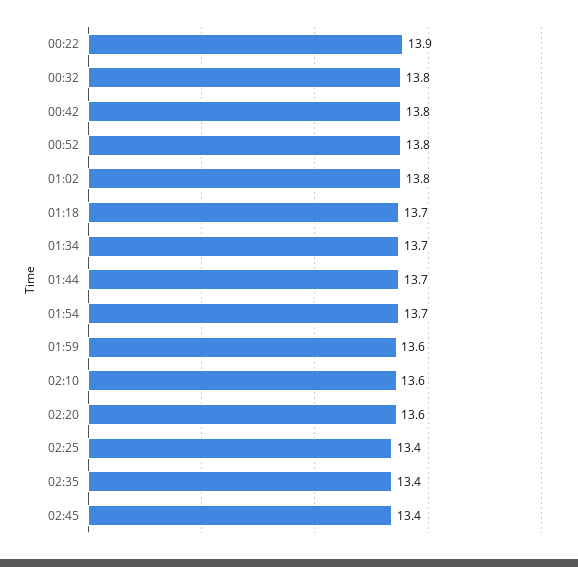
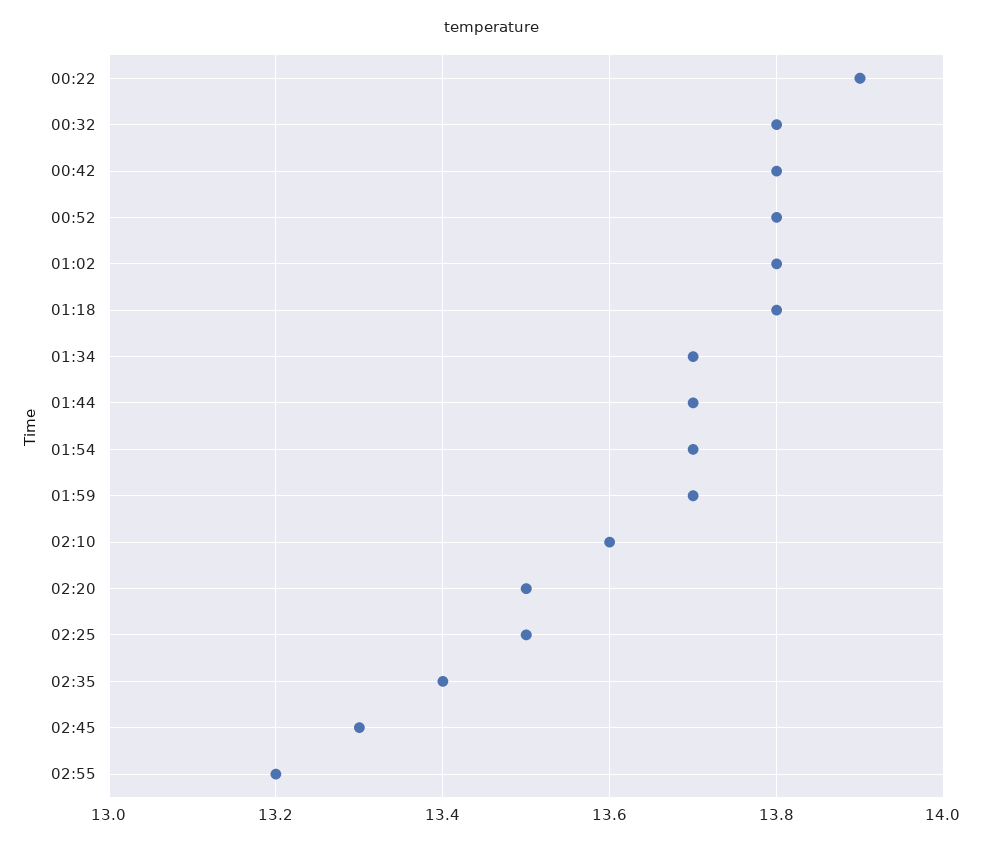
01:18: 13.7 -> 13.8
01:59: 13.6 -> 13.7
02:20: 13.6 -> 13.5
02:25: 13.4 -> 13.5
02:45: 13.4 -> 13.3
02:55: none -> 13.2

